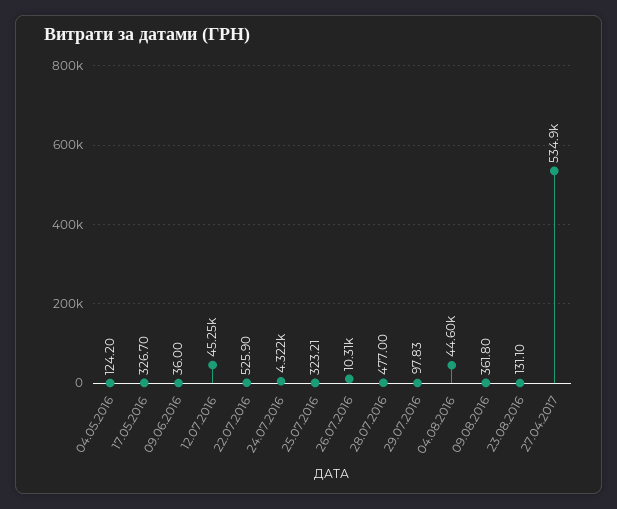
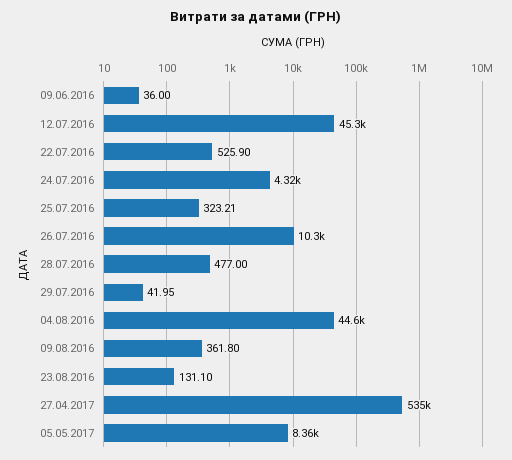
04.05.2016: 124.2 -> none
17.05.2016: 326.7 -> none
29.07.2016: 97.83 -> 41.95
05.05.2017: none -> 8360

